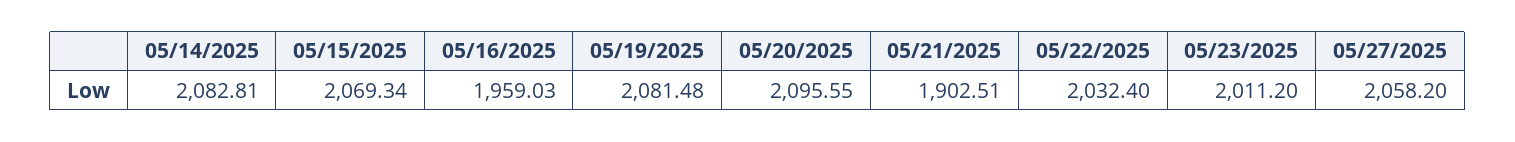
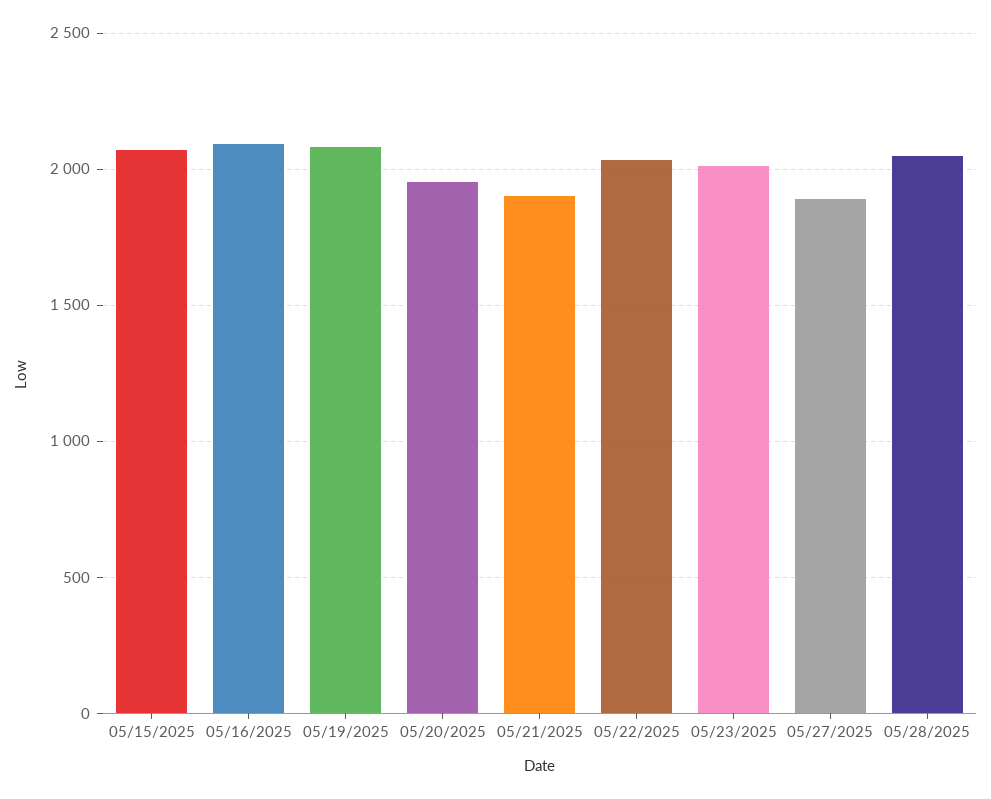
05/14/2025: 2082.81 -> none
05/16/2025: 1959.03 -> 2100
05/20/2025: 2095.55 -> 1950
05/27/2025: 2058.2 -> 1900
05/28/2025: none -> 2050

